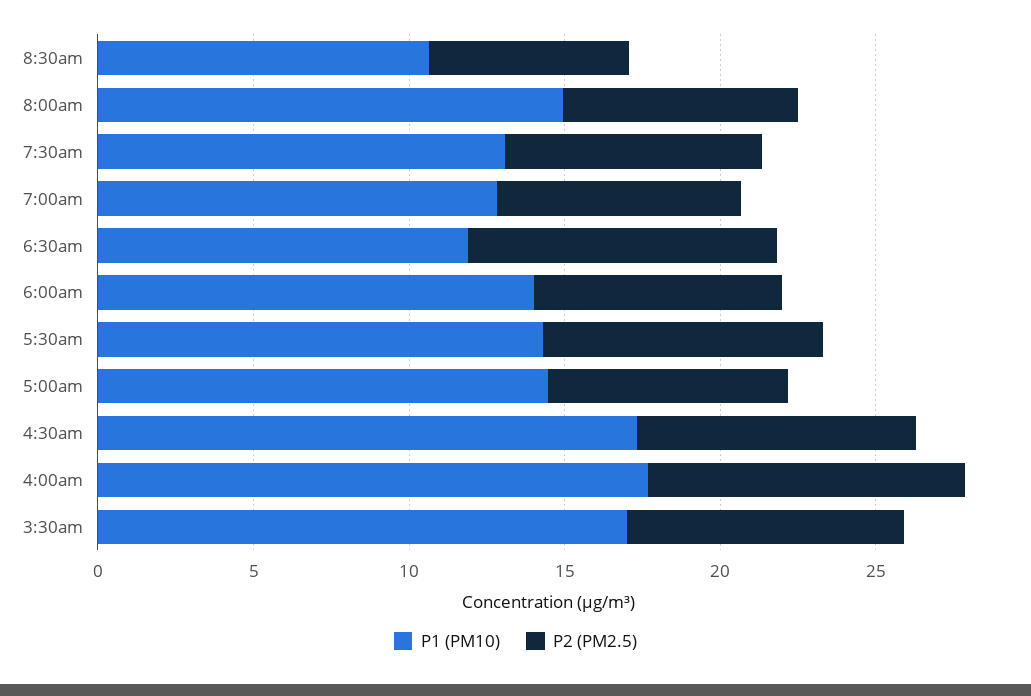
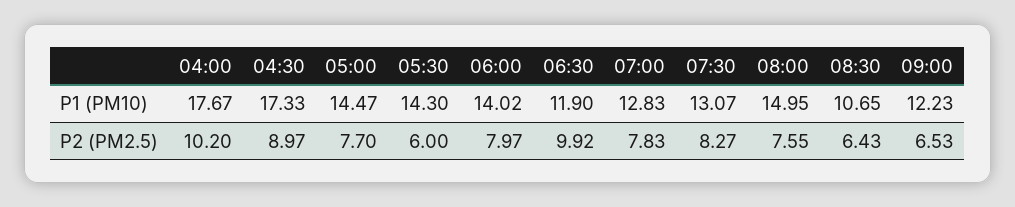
P2 (PM2.5), 5:30am: 9 -> 6
P1 (PM10), 3:30am: 17 -> none
P2 (PM2.5), 3:30am: 9 -> none
P1 (PM10), 09:00: none -> 12.23
P2 (PM2.5), 09:00: none -> 6.53

